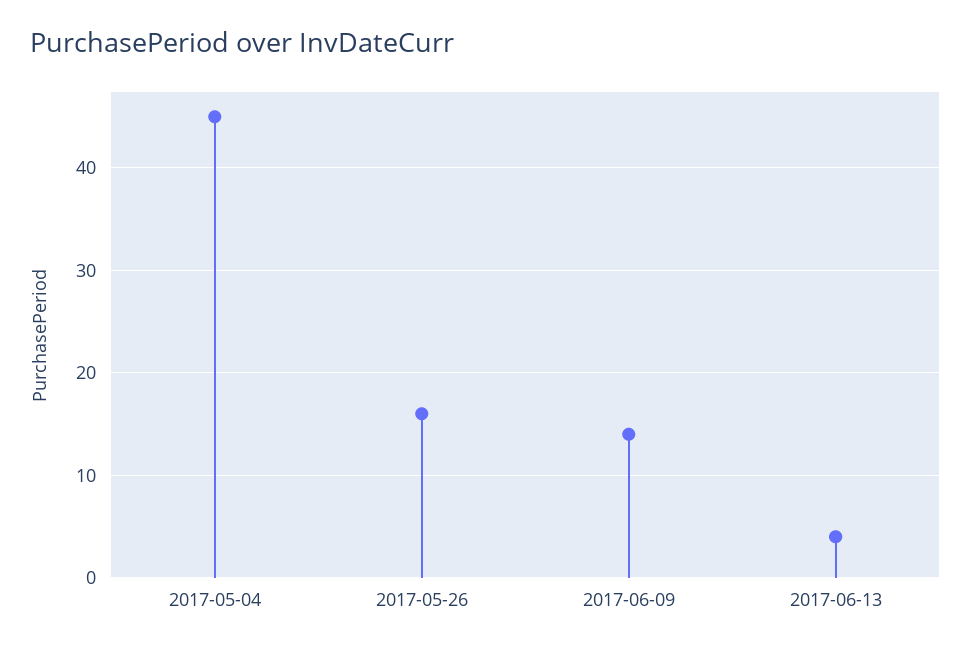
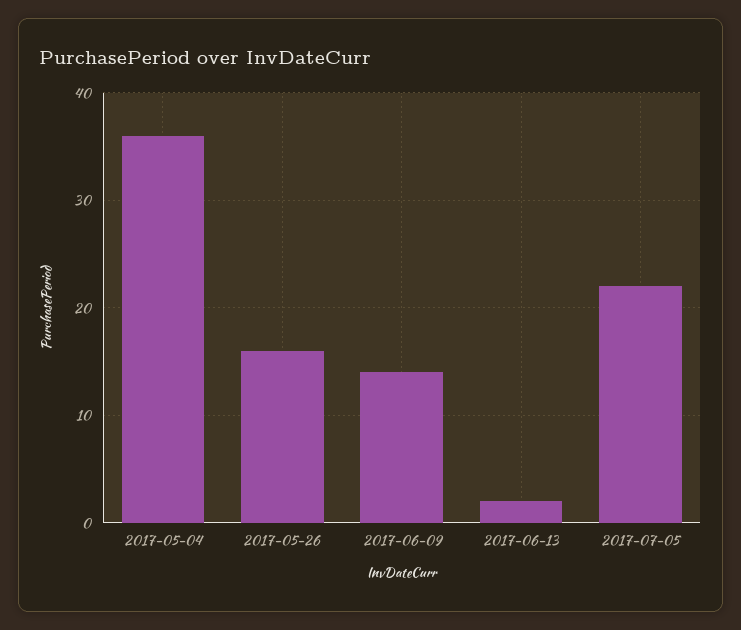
2017-05-04: 45 -> 36
2017-06-13: 4 -> 2
2017-07-05: none -> 22

